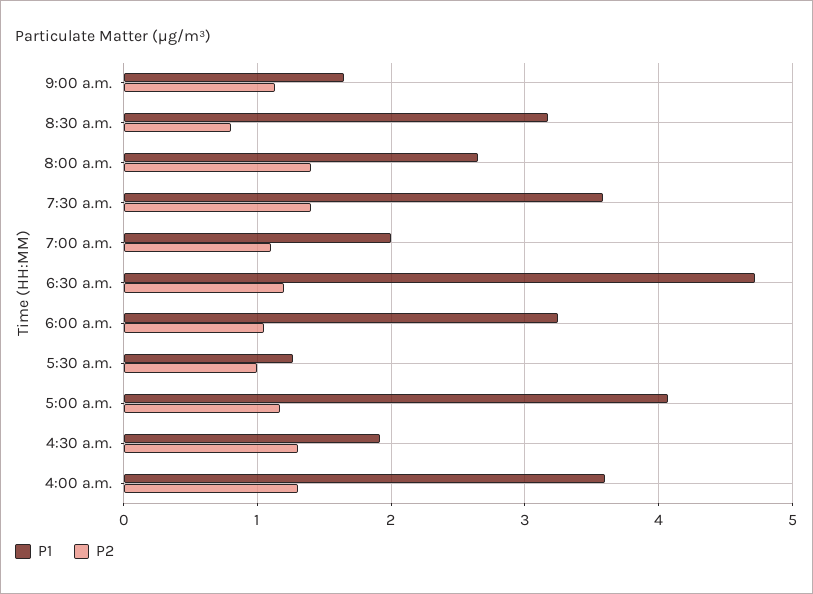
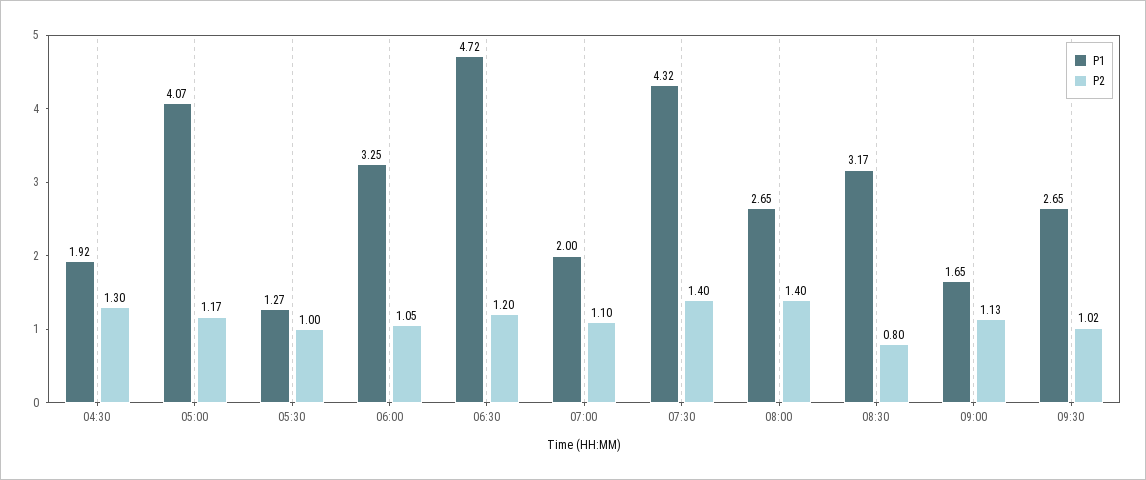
P1, 7:30 a.m.: 3.6 -> 4.32
P1, 4:00 a.m.: 3.6 -> none
P2, 4:00 a.m.: 1.3 -> none
P1, 09:30: none -> 2.65
P2, 09:30: none -> 1.02

